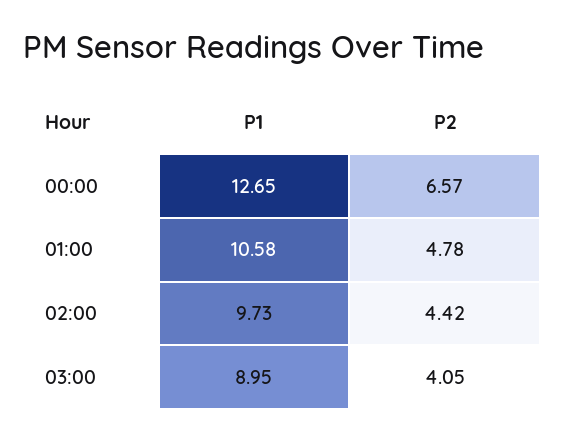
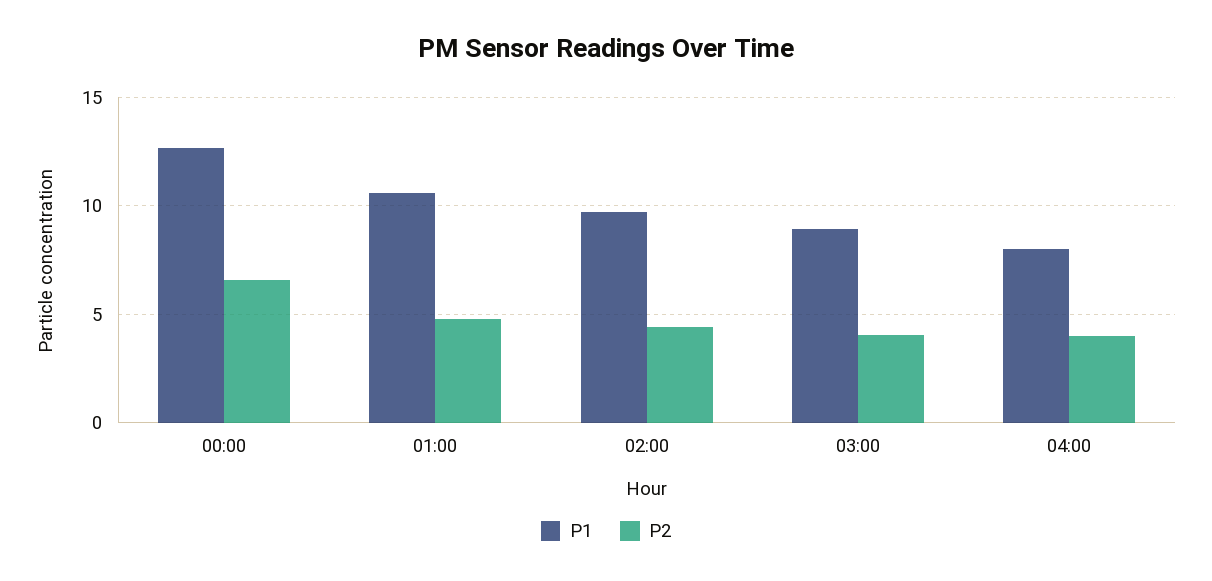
P1, 04:00: none -> 8
P2, 04:00: none -> 4

